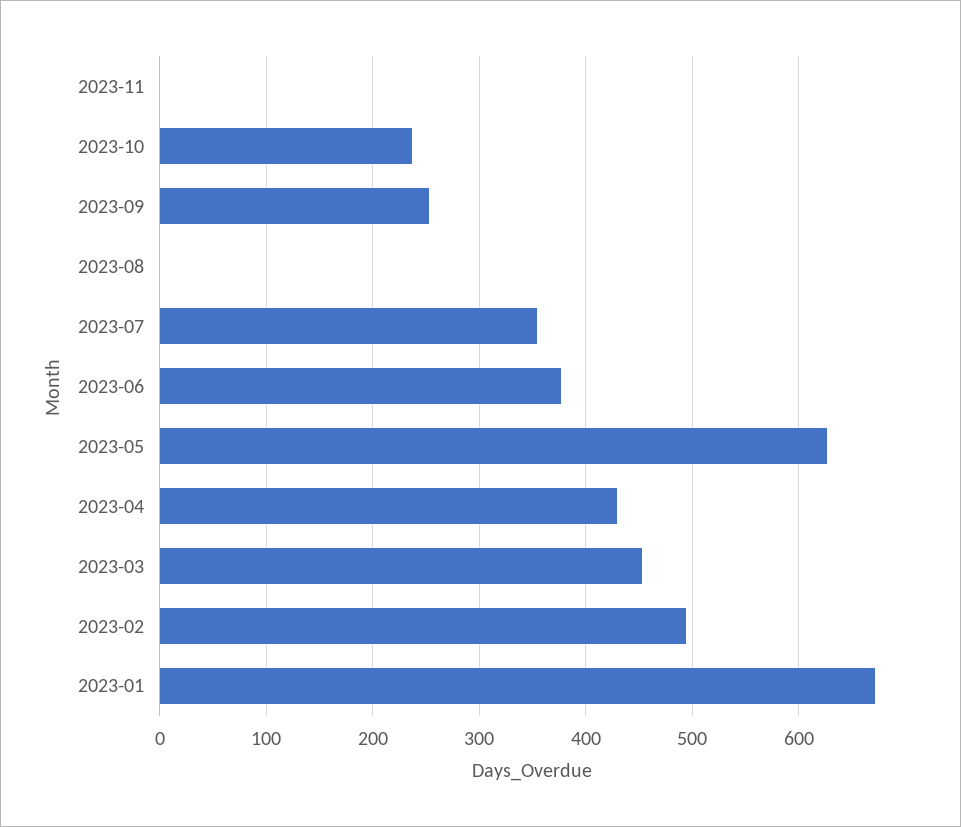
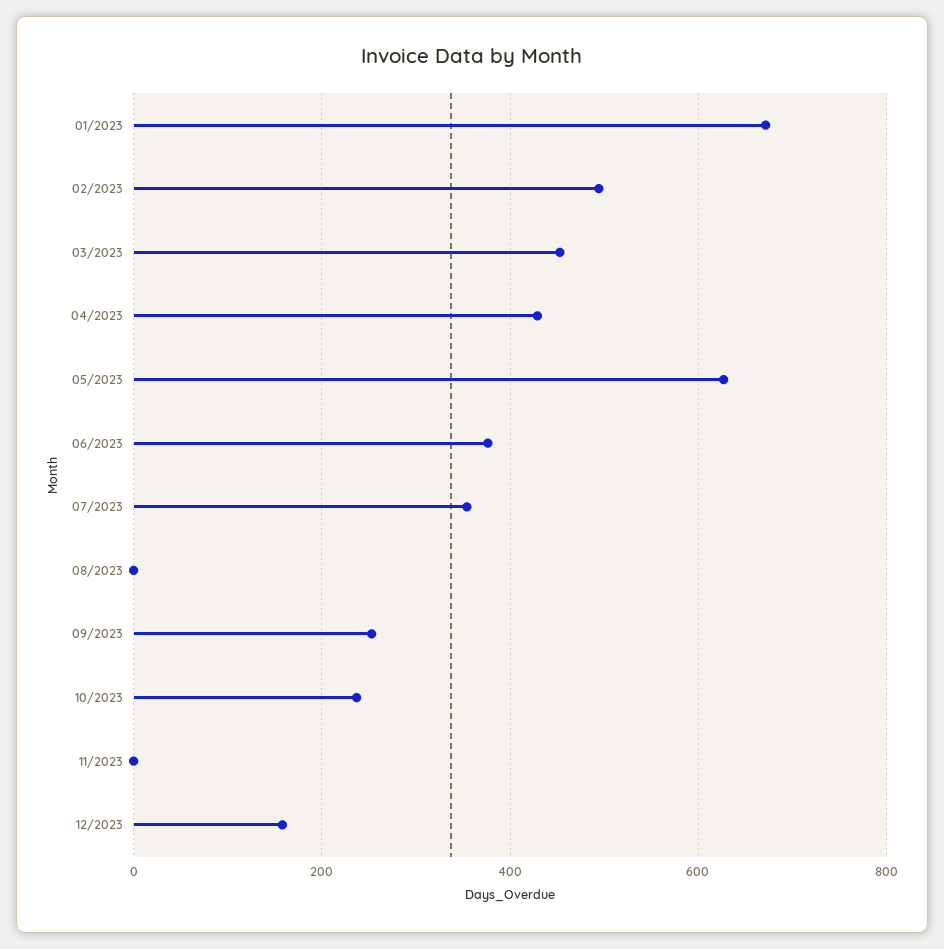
12/2023: none -> 160

